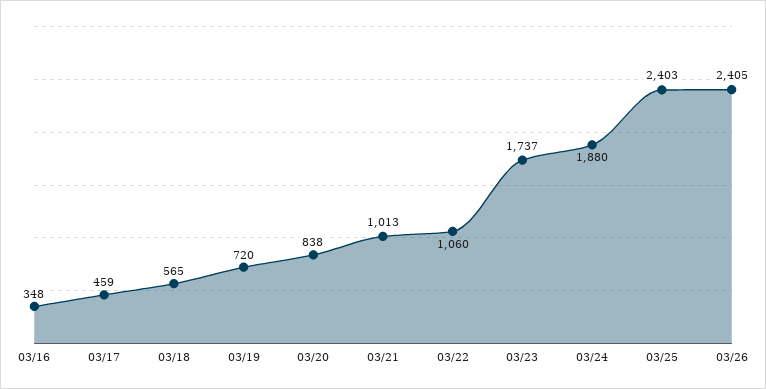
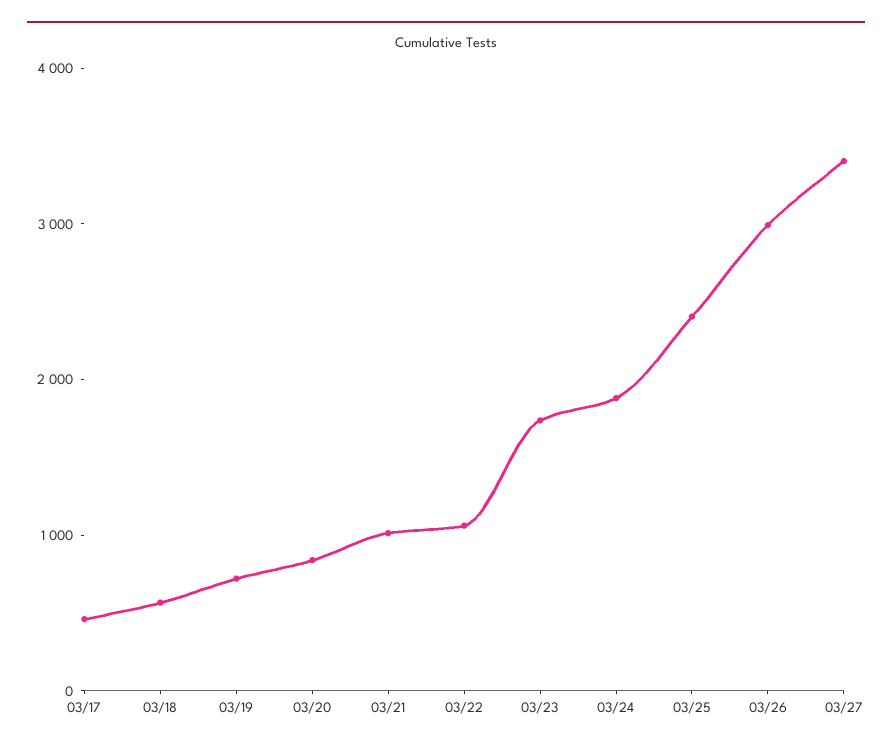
03/16: 348 -> none
03/26: 2405 -> 3000
03/27: none -> 3400

